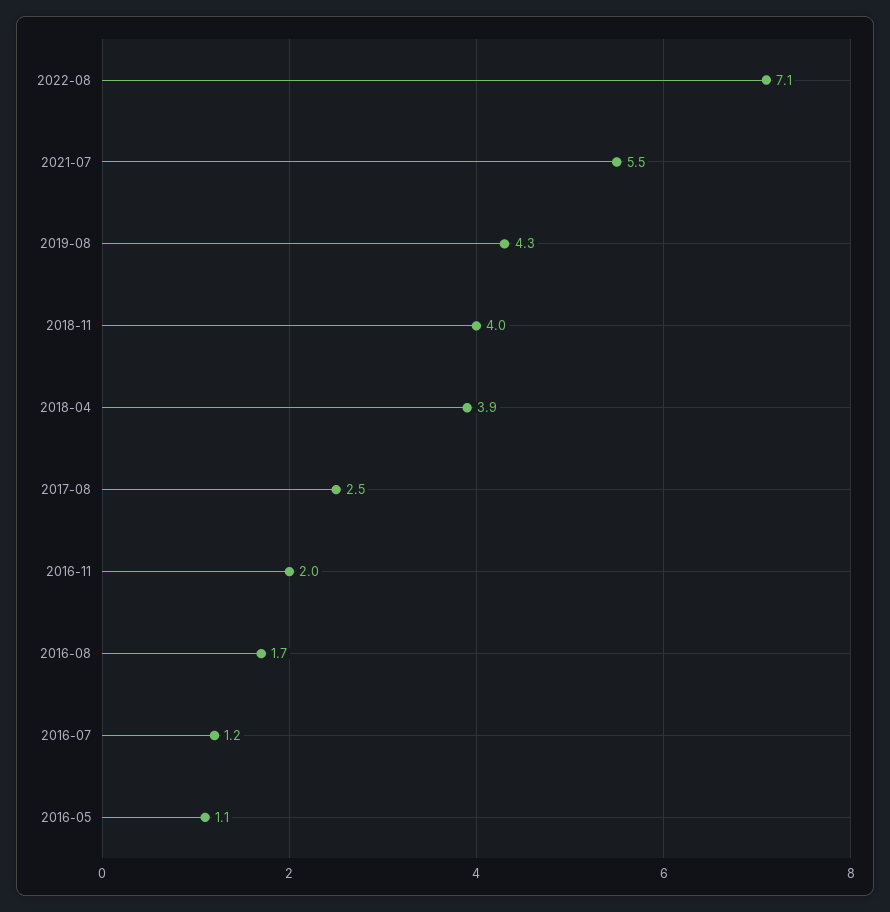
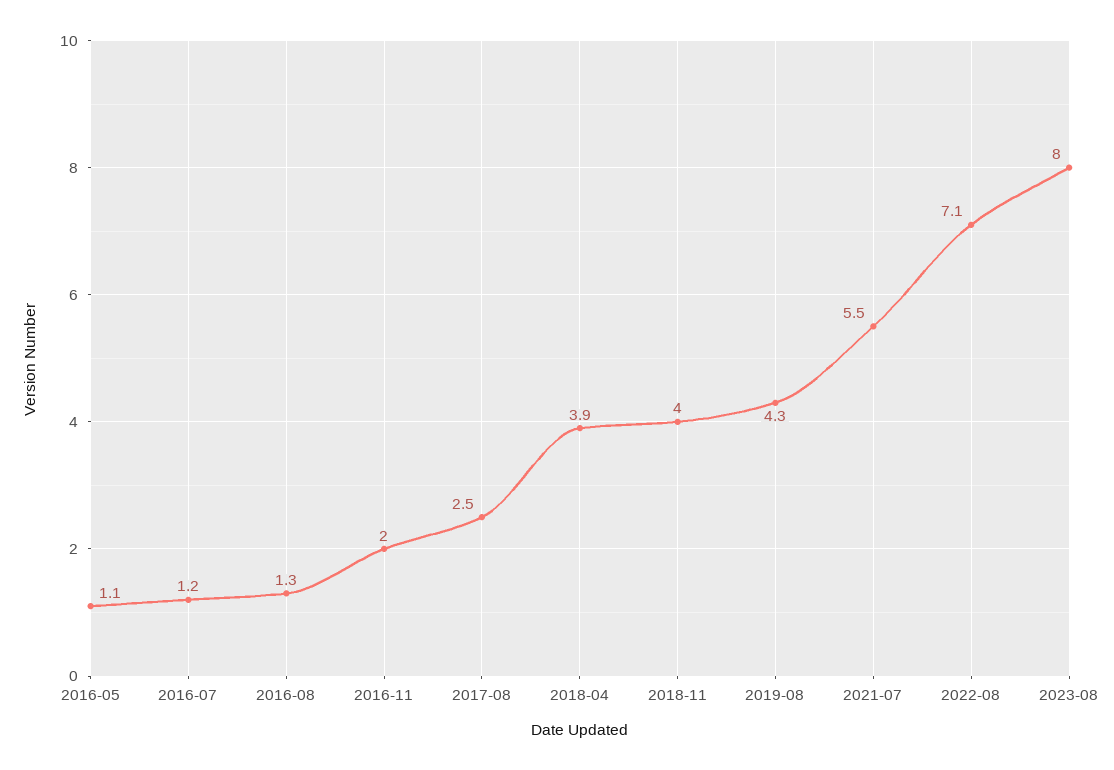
2016-08: 1.7 -> 1.3
2023-08: none -> 8

